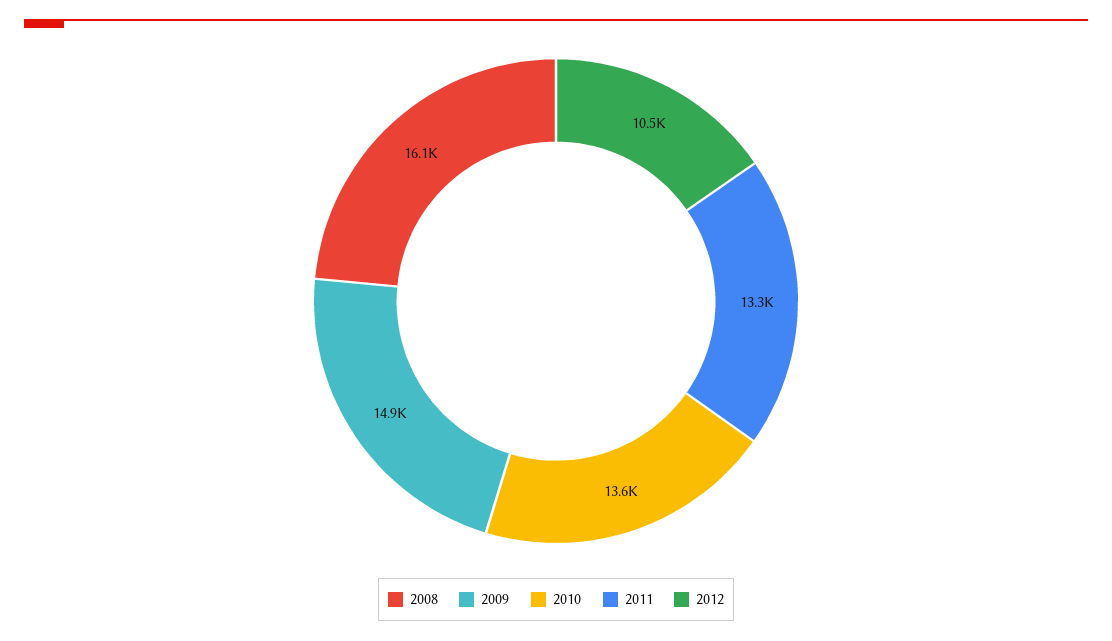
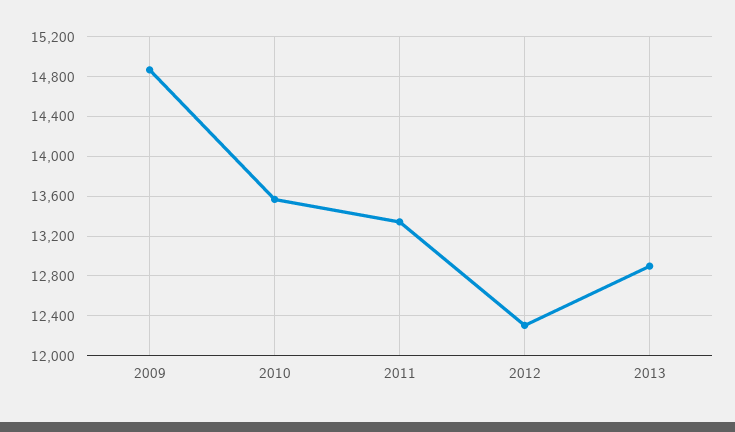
2008: 16100 -> none
2012: 10500 -> 12300
2013: none -> 12900

